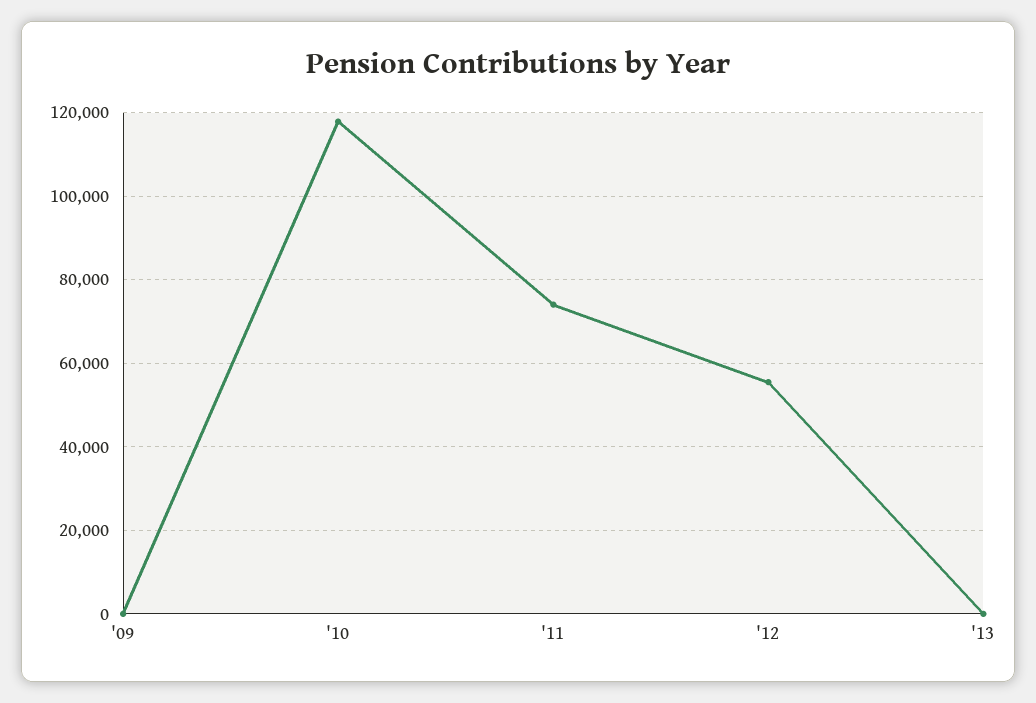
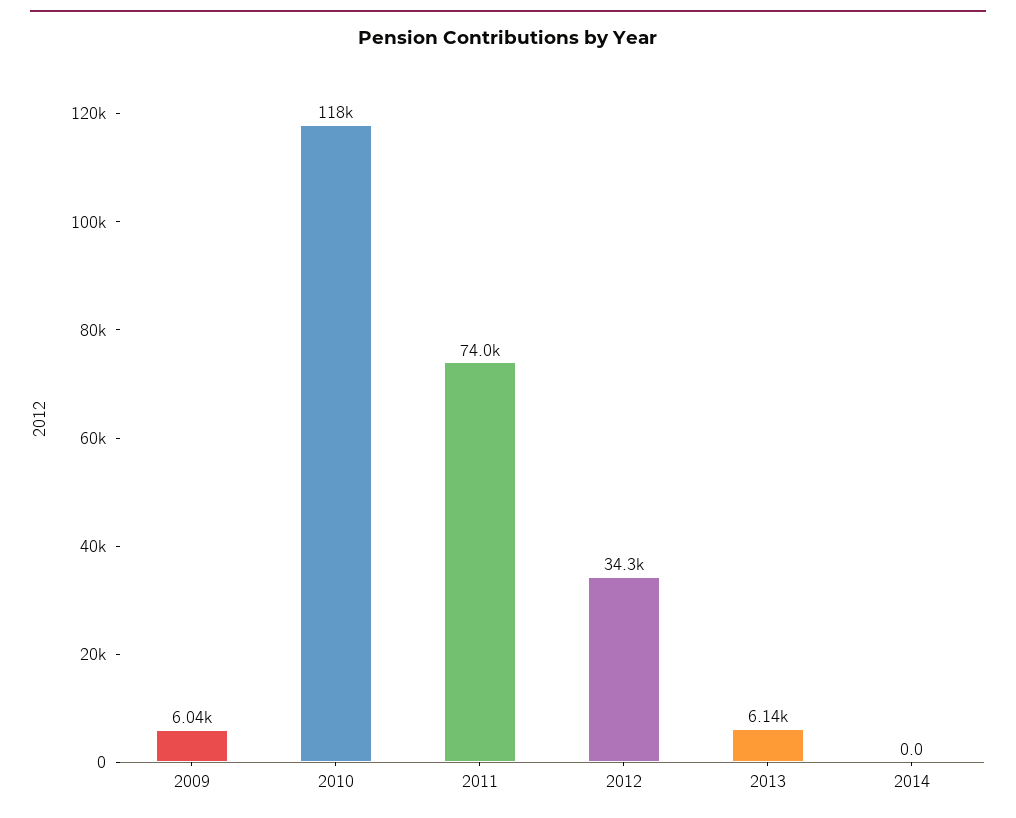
'09: 0 -> 6040
'12: 56000 -> 34300
'13: 0 -> 6140
2014: none -> 0

